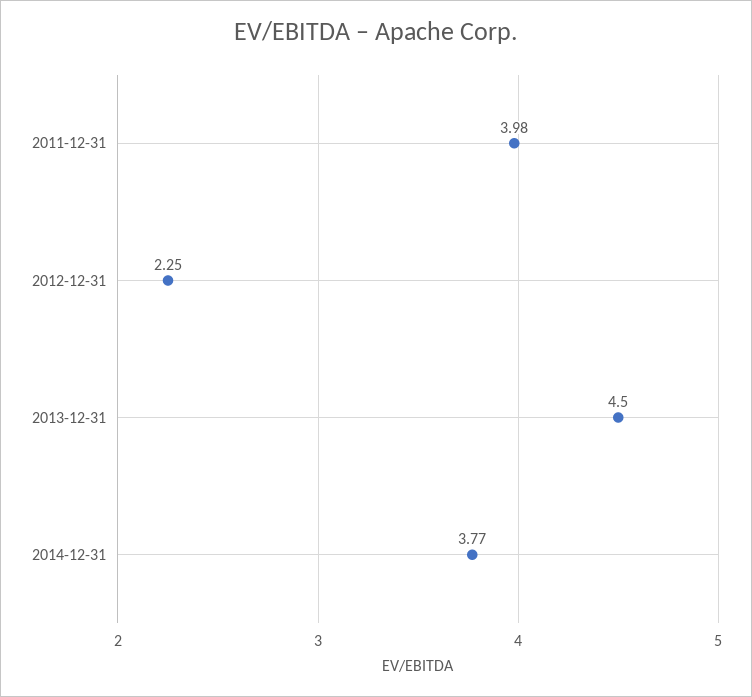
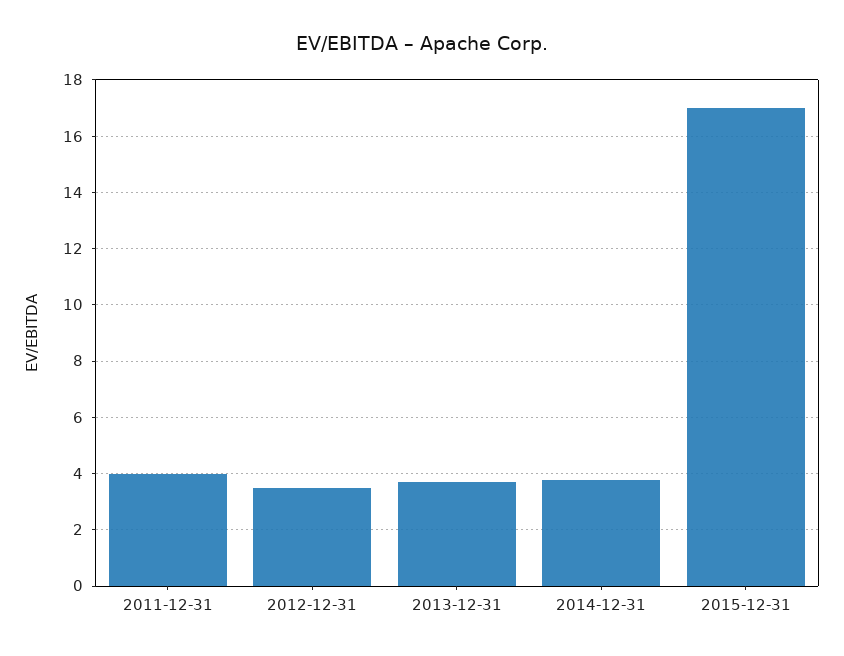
2012-12-31: 2.25 -> 3.5
2013-12-31: 4.5 -> 3.75
2015-12-31: none -> 17

